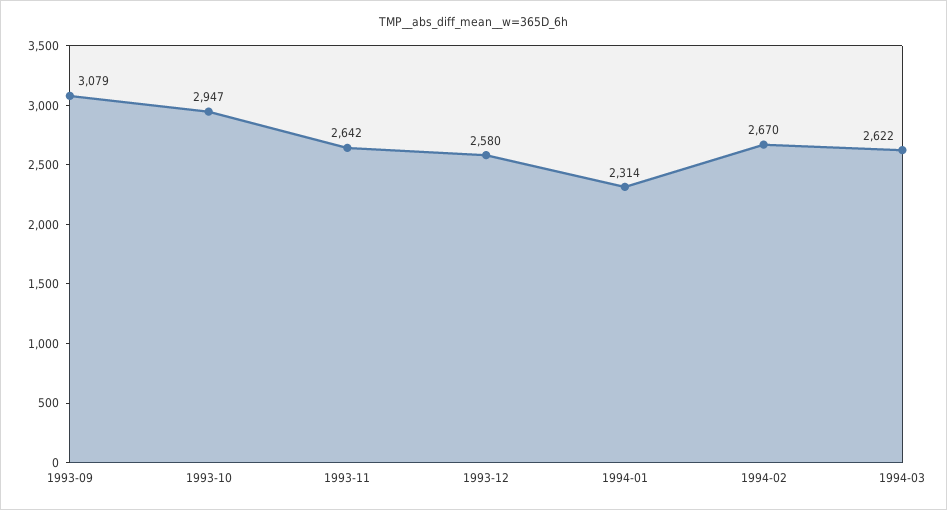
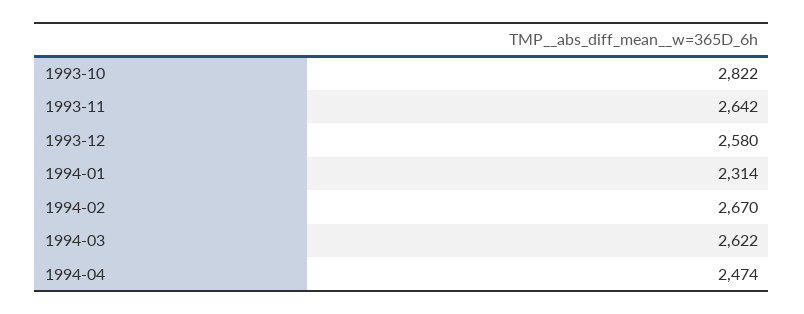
1993-09: 3079 -> none
1993-10: 2947 -> 2822
1994-04: none -> 2474

